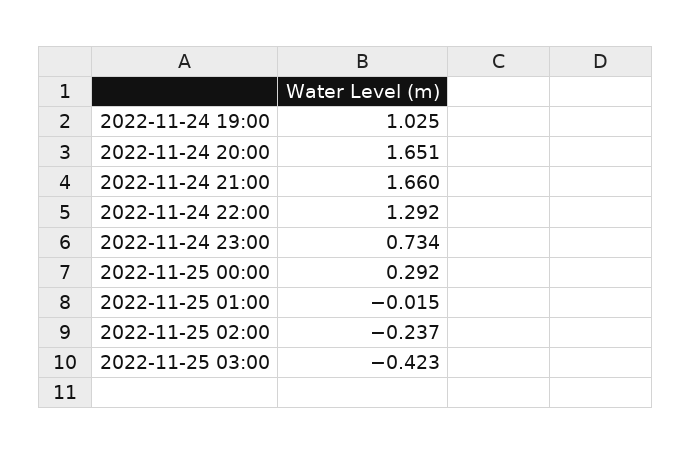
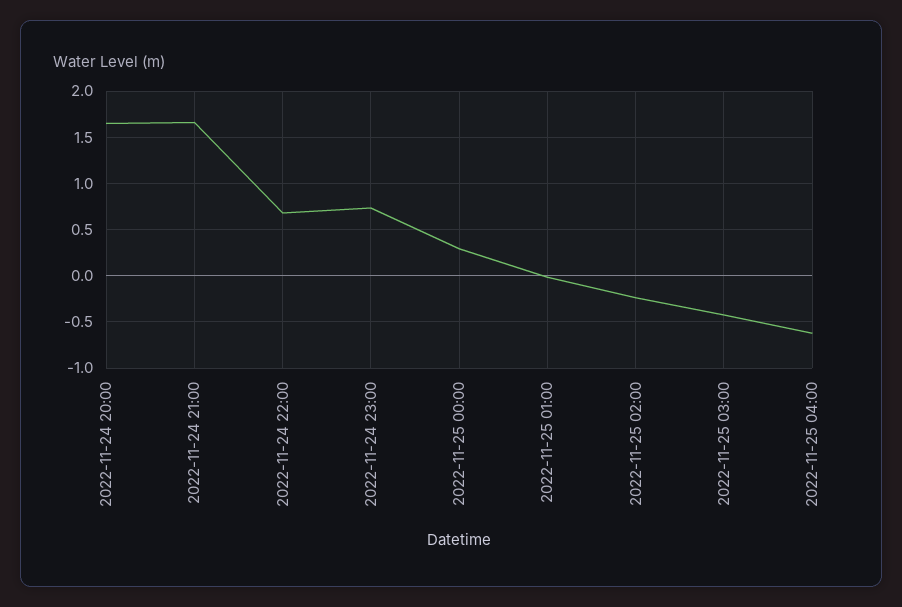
2022-11-24 19:00: 1.025 -> none
2022-11-24 22:00: 1.292 -> 0.7
2022-11-25 04:00: none -> -0.6

